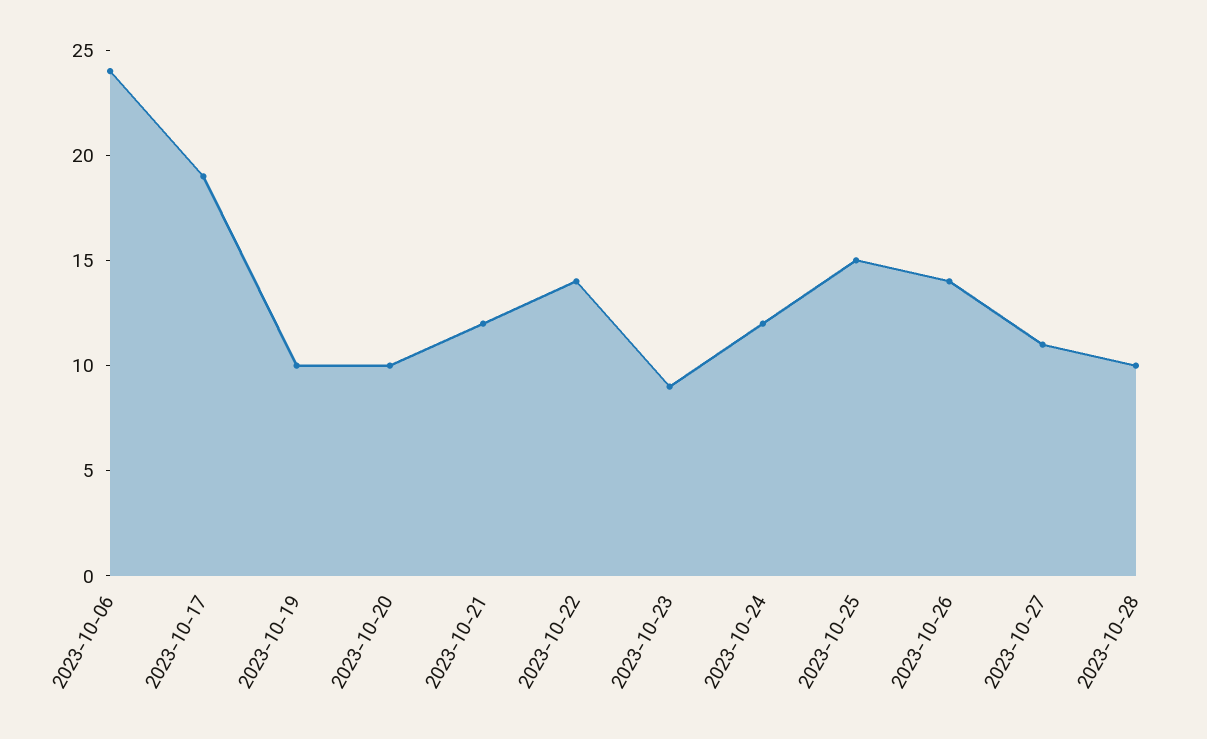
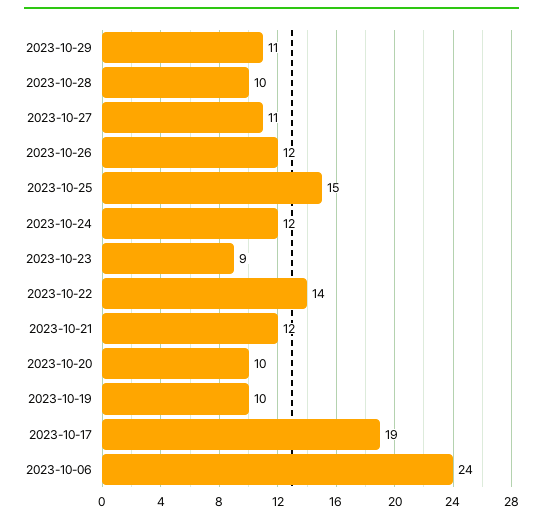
2023-10-26: 14 -> 12
2023-10-29: none -> 11

